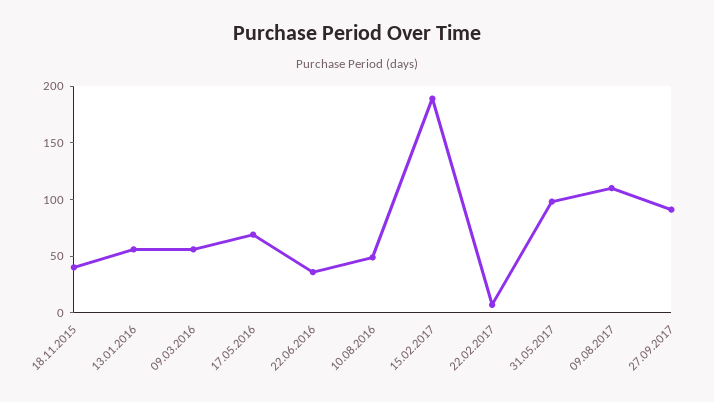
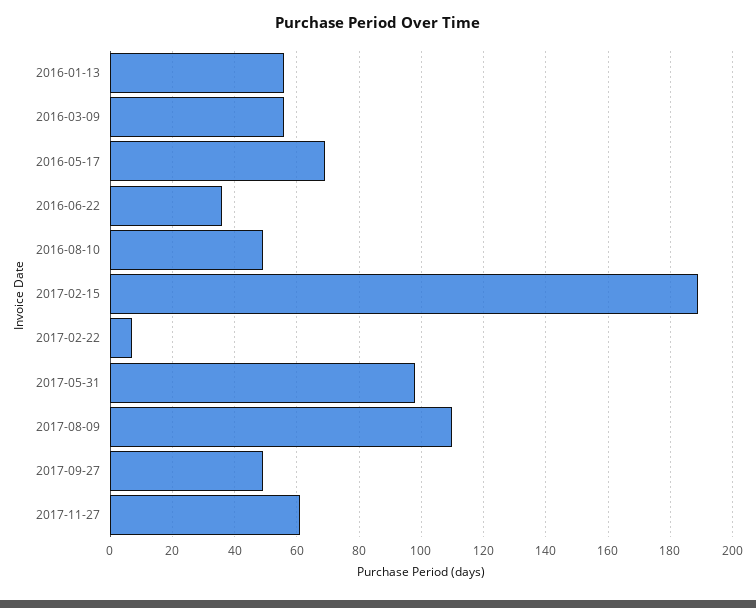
18.11.2015: 40 -> none
27.09.2017: 90 -> 50
2017-11-27: none -> 60

